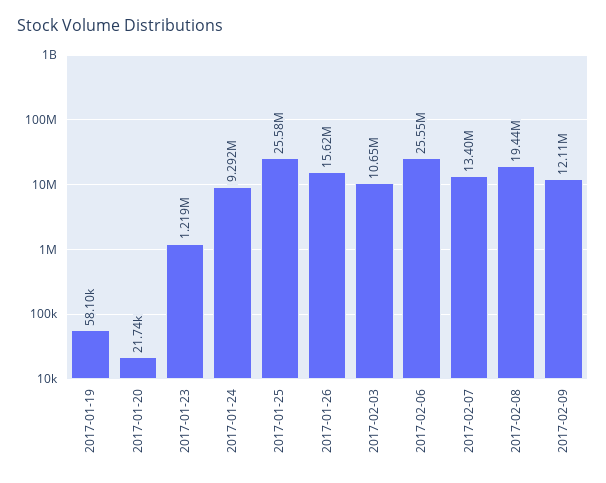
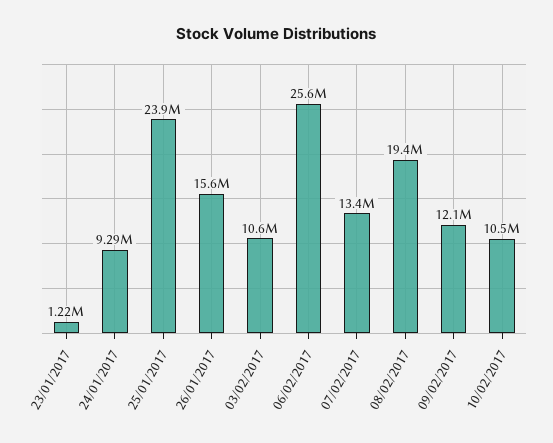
2017-01-19: 58100 -> none
2017-01-20: 21740 -> none
2017-01-25: 25580000 -> 23900000
10/02/2017: none -> 10500000

